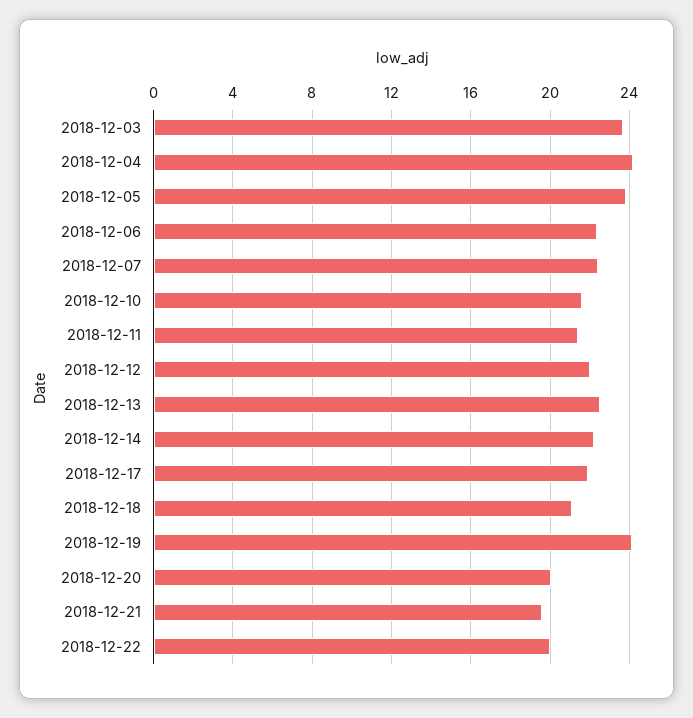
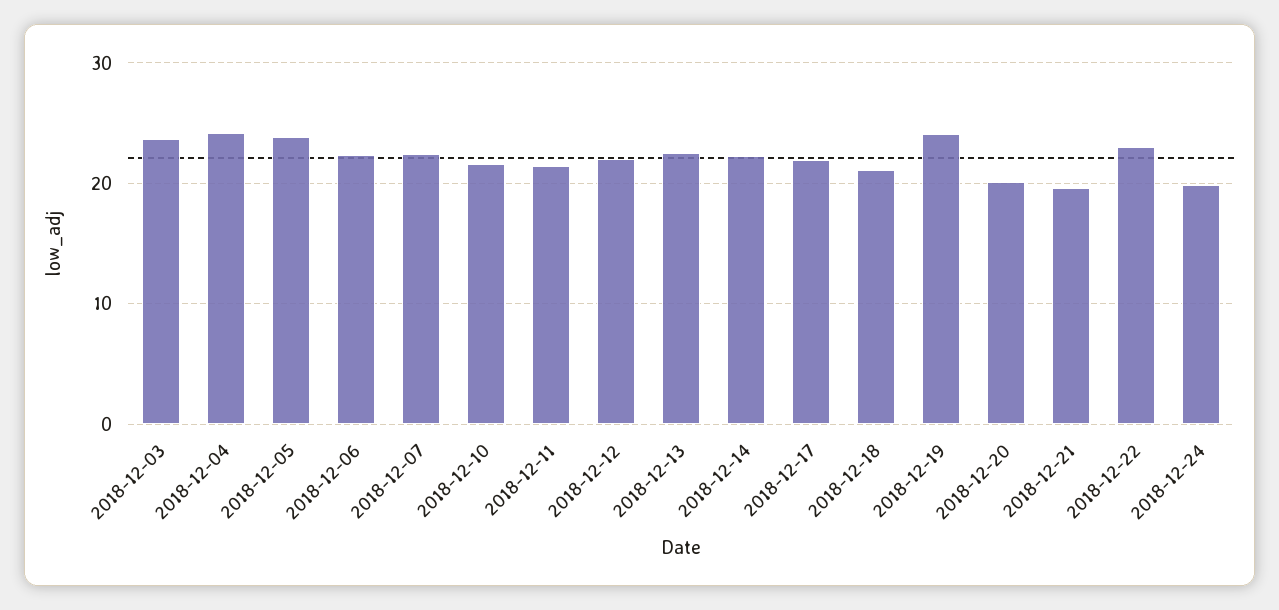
2018-12-22: 20 -> 23
2018-12-24: none -> 20

